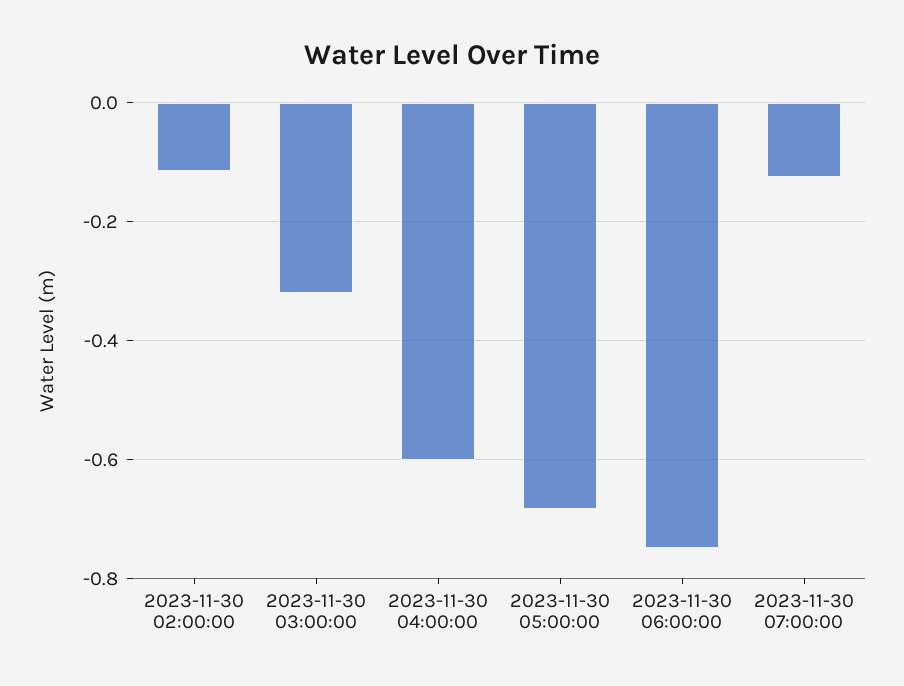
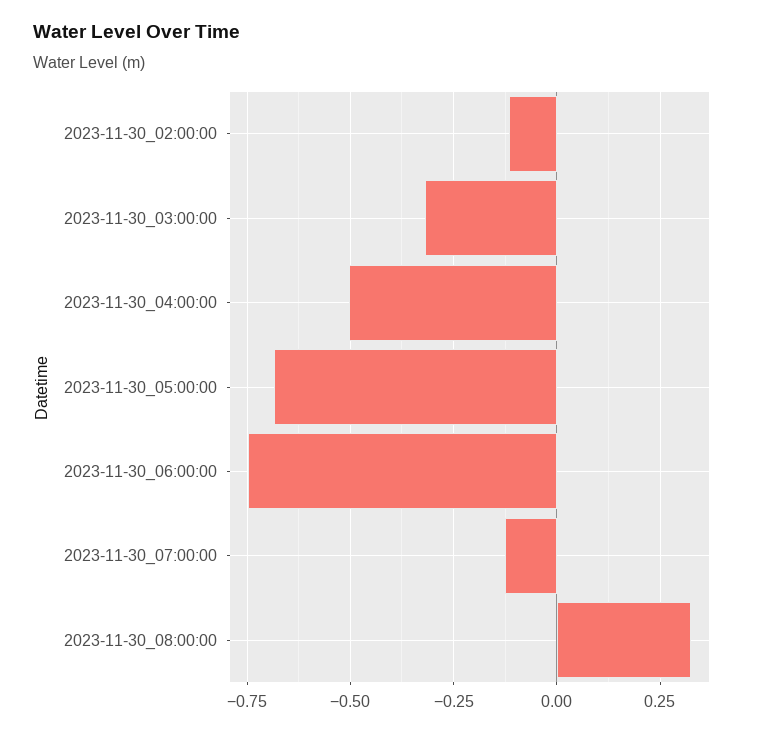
2023-11-30 04:00:00: -0.6 -> -0.5
2023-11-30_08:00:00: none -> 0.325

